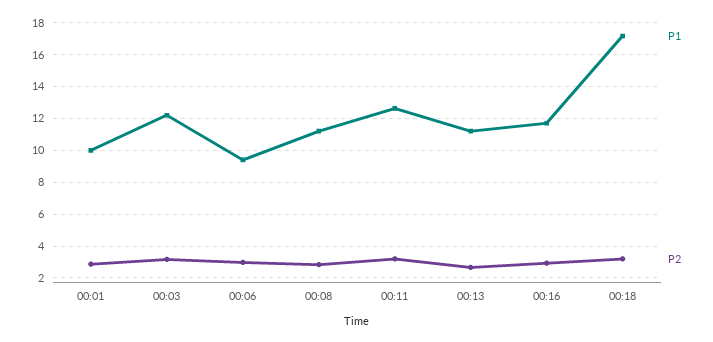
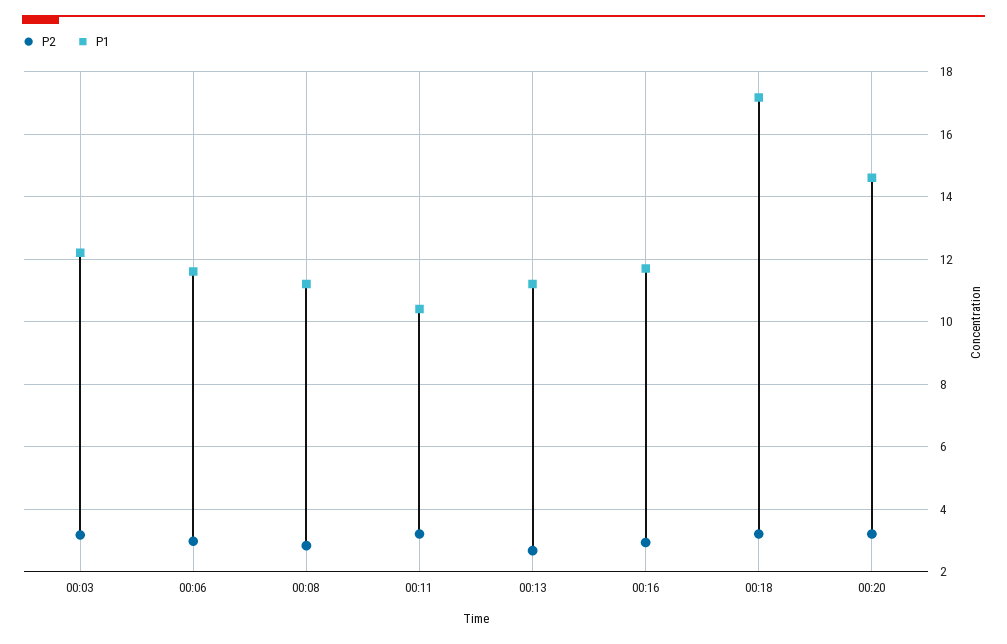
P1, 00:01: 10 -> none
P2, 00:01: 3 -> none
P1, 00:06: 9.5 -> 11.6
P1, 00:11: 12.5 -> 10.4
P2, 00:20: none -> 3.2
P1, 00:20: none -> 14.6

